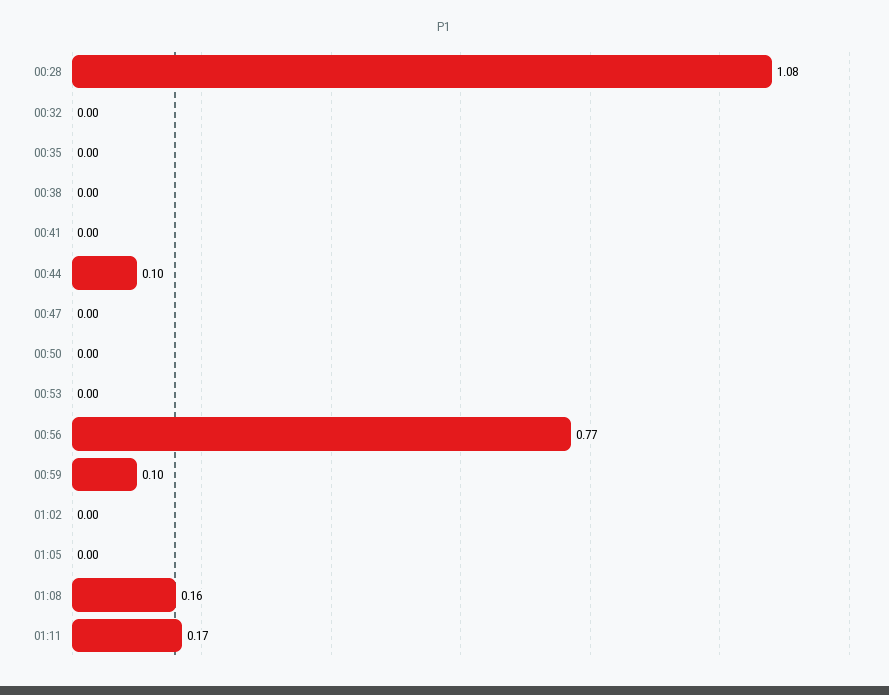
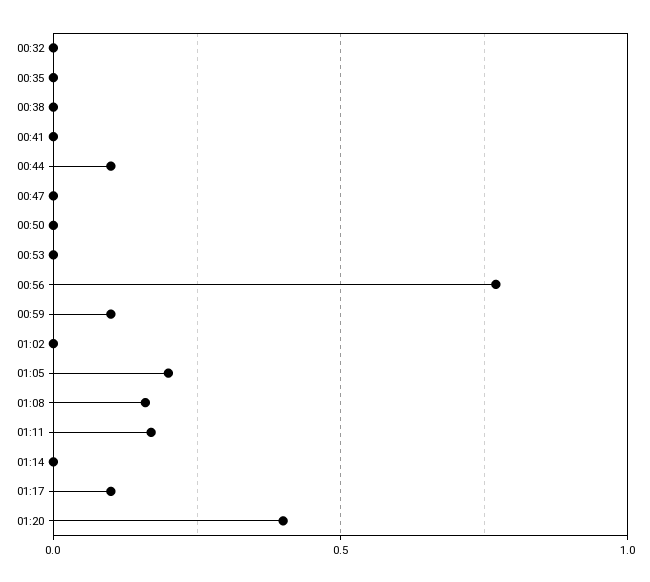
00:28: 1.08 -> none
01:05: 0 -> 0.2
01:14: none -> 0
01:17: none -> 0.1
01:20: none -> 0.4

